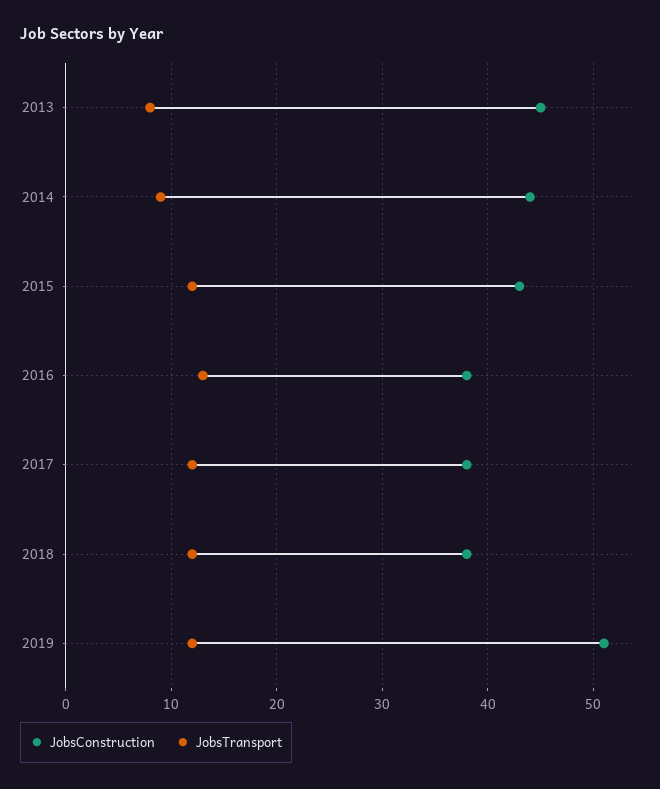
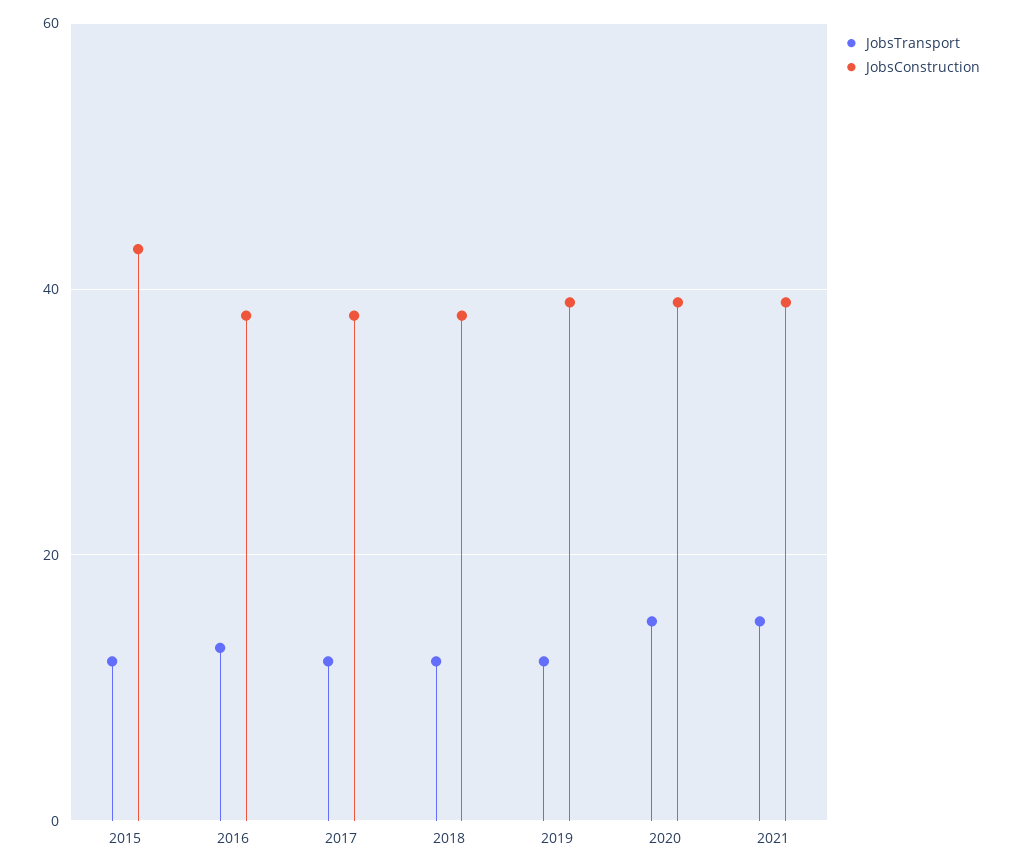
JobsConstruction, 2013: 45 -> none
JobsTransport, 2013: 8 -> none
JobsConstruction, 2014: 44 -> none
JobsTransport, 2014: 9 -> none
JobsConstruction, 2019: 51 -> 40
JobsTransport, 2020: none -> 15
JobsConstruction, 2020: none -> 40
JobsTransport, 2021: none -> 15
JobsConstruction, 2021: none -> 40

